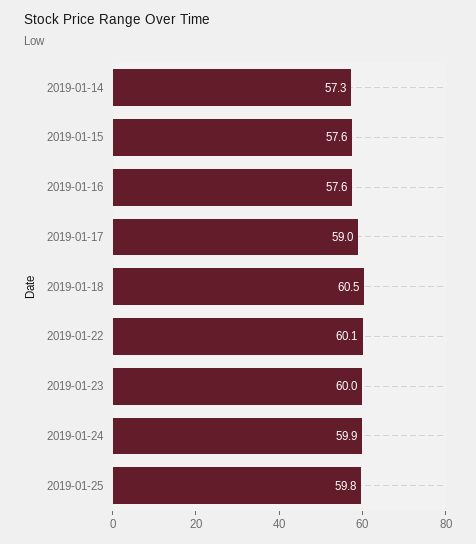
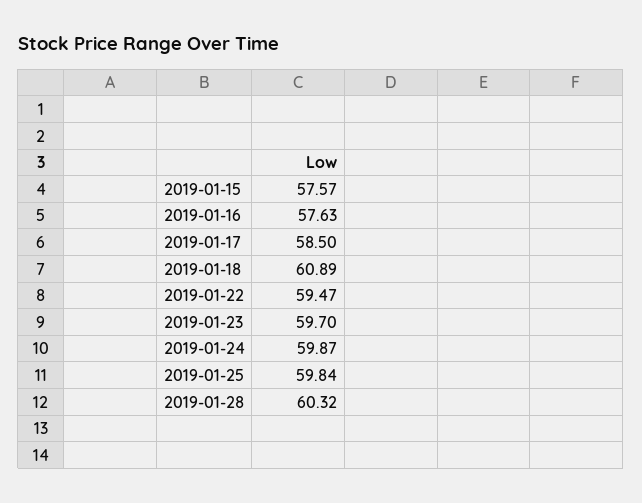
2019-01-14: 57.3 -> none
2019-01-17: 59 -> 58.5
2019-01-18: 60.5 -> 60.89
2019-01-22: 60.1 -> 59.47
2019-01-23: 60 -> 59.7
2019-01-28: none -> 60.32

